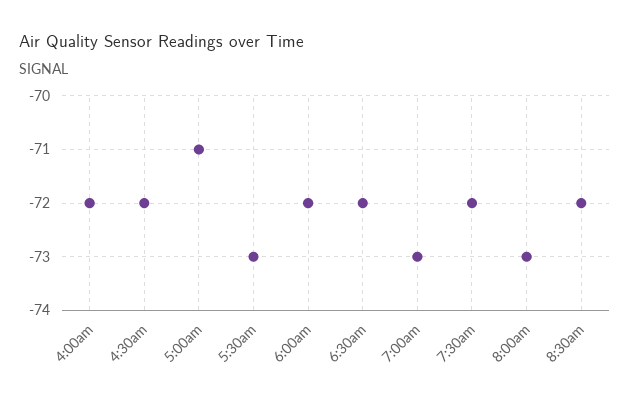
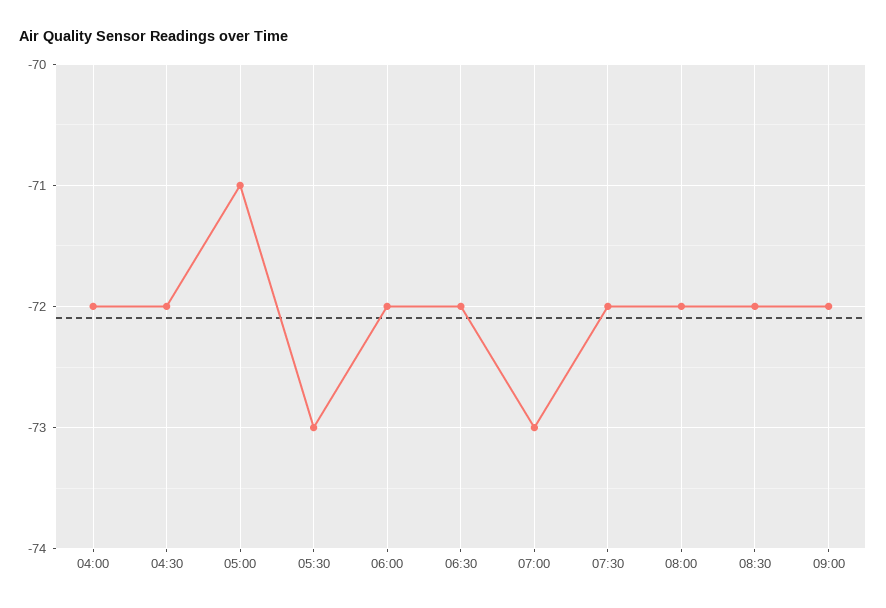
8:00am: -73 -> -72
09:00: none -> -72

